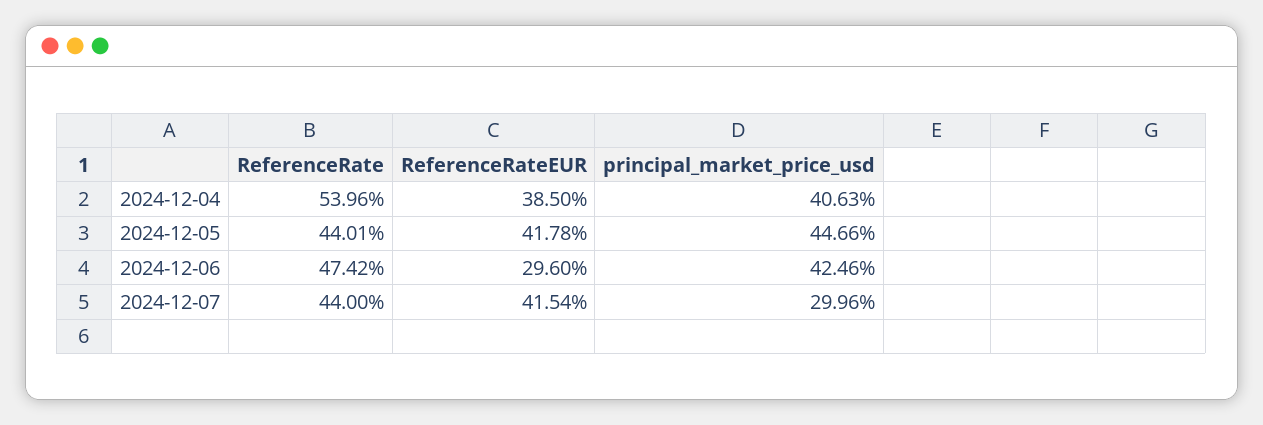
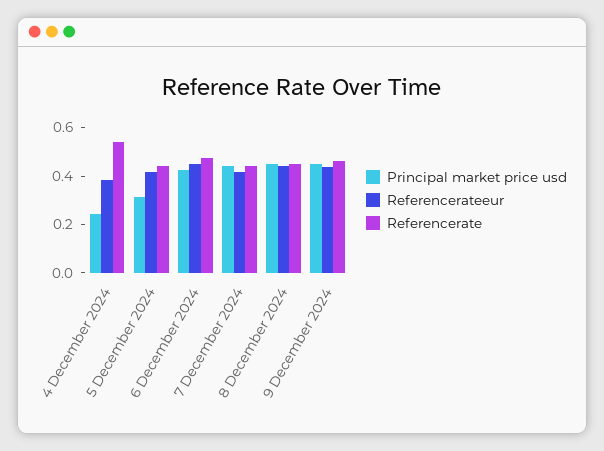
principal_market_price_usd, 2024-12-04: 0.4063 -> 0.25
principal_market_price_usd, 2024-12-05: 0.4466 -> 0.3
ReferenceRateEUR, 2024-12-06: 0.296 -> 0.45
principal_market_price_usd, 2024-12-07: 0.2996 -> 0.45
principal_market_price_usd, 8 December 2024: none -> 0.45
ReferenceRateEUR, 8 December 2024: none -> 0.45
ReferenceRate, 8 December 2024: none -> 0.45
principal_market_price_usd, 9 December 2024: none -> 0.45
ReferenceRateEUR, 9 December 2024: none -> 0.45
ReferenceRate, 9 December 2024: none -> 0.45

